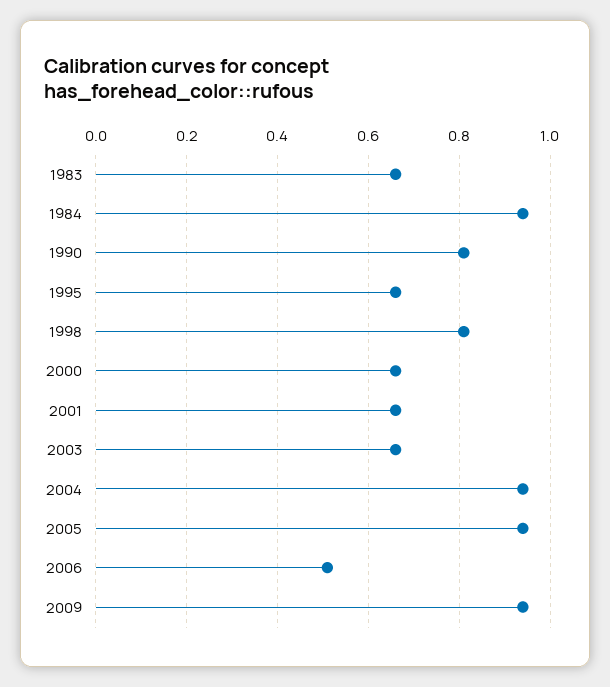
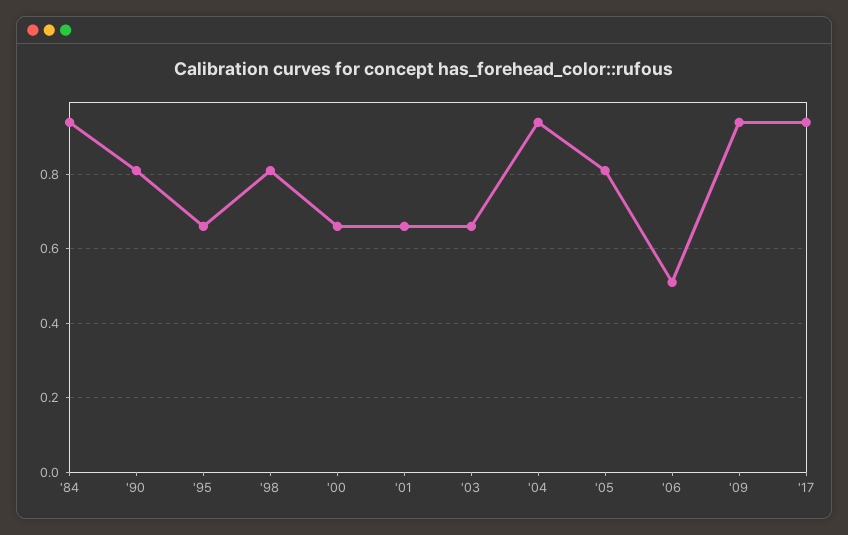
1983: 0.65 -> none
2005: 0.95 -> 0.8
'17: none -> 0.95

